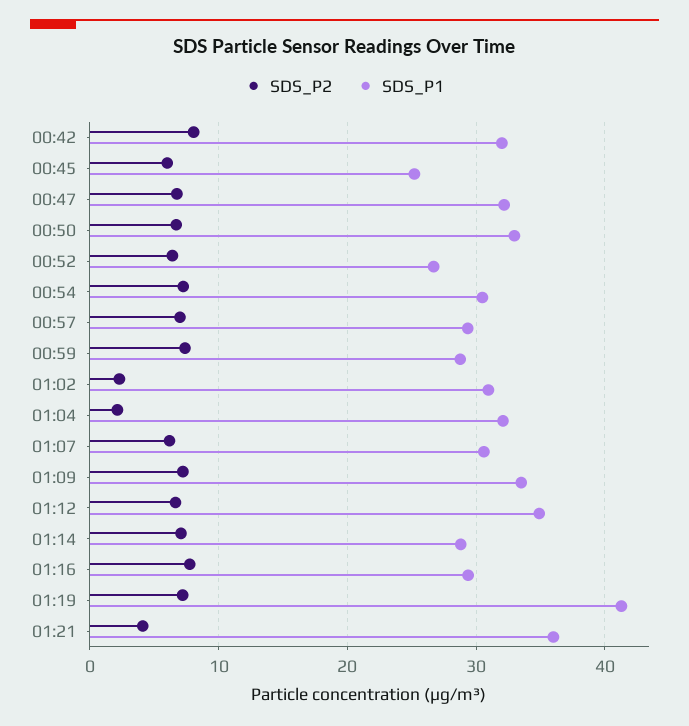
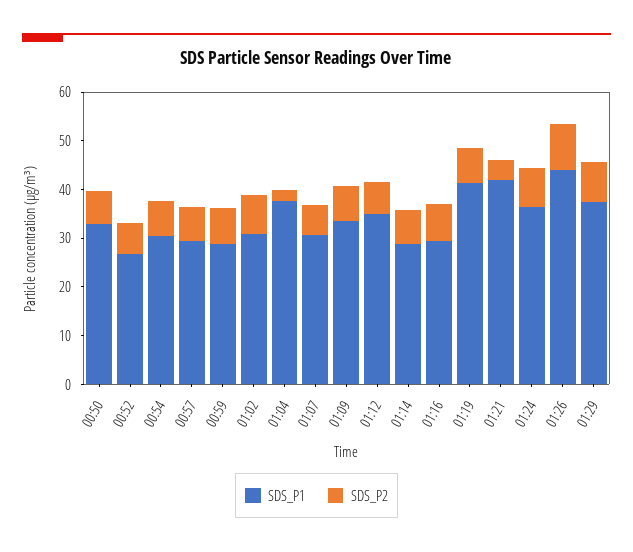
SDS_P2, 00:42: 8 -> none
SDS_P1, 00:42: 32 -> none
SDS_P2, 00:45: 6 -> none
SDS_P1, 00:45: 25 -> none
SDS_P2, 00:47: 7 -> none
SDS_P1, 00:47: 32 -> none
SDS_P2, 01:02: 2 -> 8
SDS_P1, 01:04: 32 -> 38
SDS_P1, 01:21: 36 -> 42
SDS_P1, 01:24: none -> 36
SDS_P2, 01:24: none -> 8
SDS_P1, 01:26: none -> 44
SDS_P2, 01:26: none -> 10
SDS_P1, 01:29: none -> 38
SDS_P2, 01:29: none -> 8

